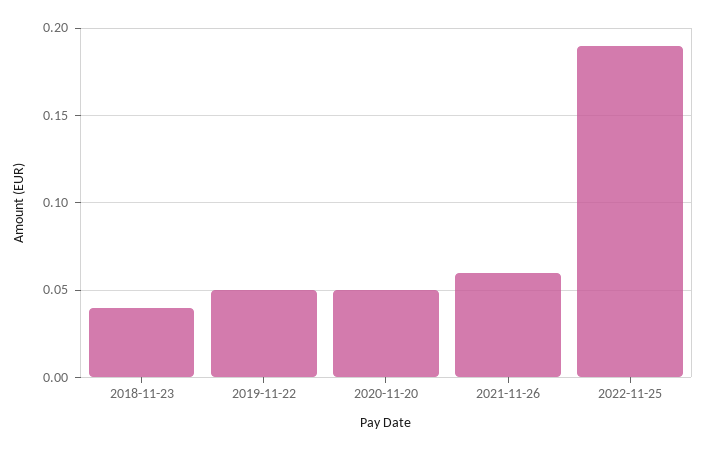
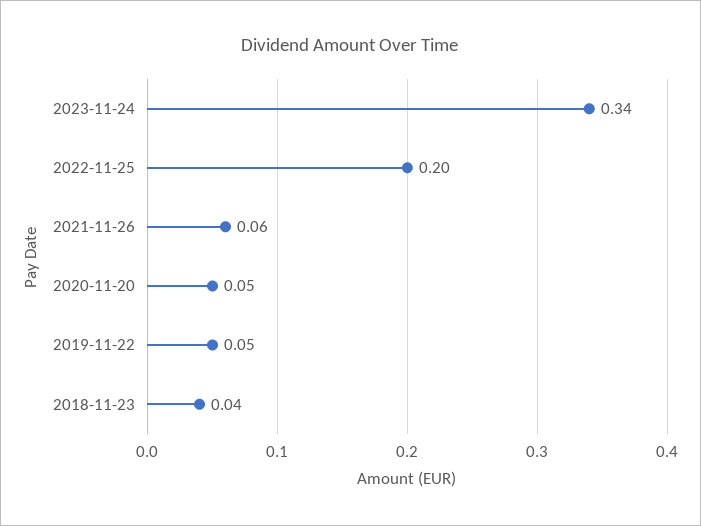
2022-11-25: 0.19 -> 0.2
2023-11-24: none -> 0.34

